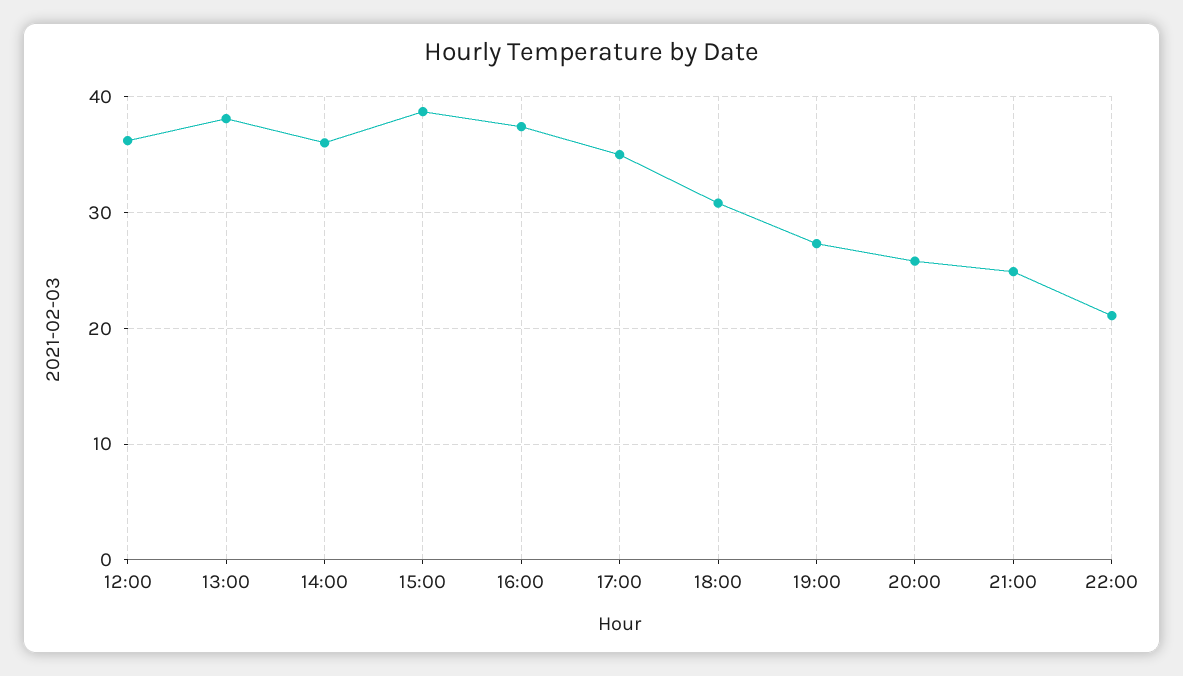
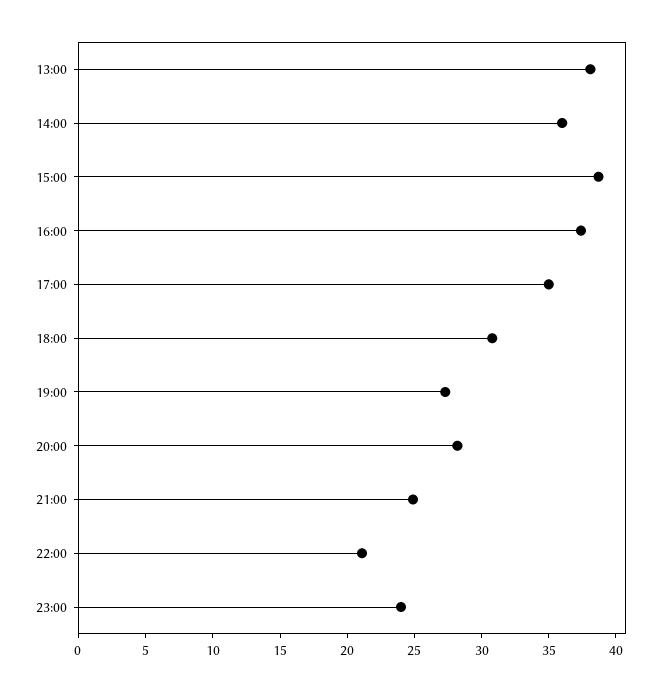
12:00: 36 -> none
20:00: 26 -> 28
23:00: none -> 24

